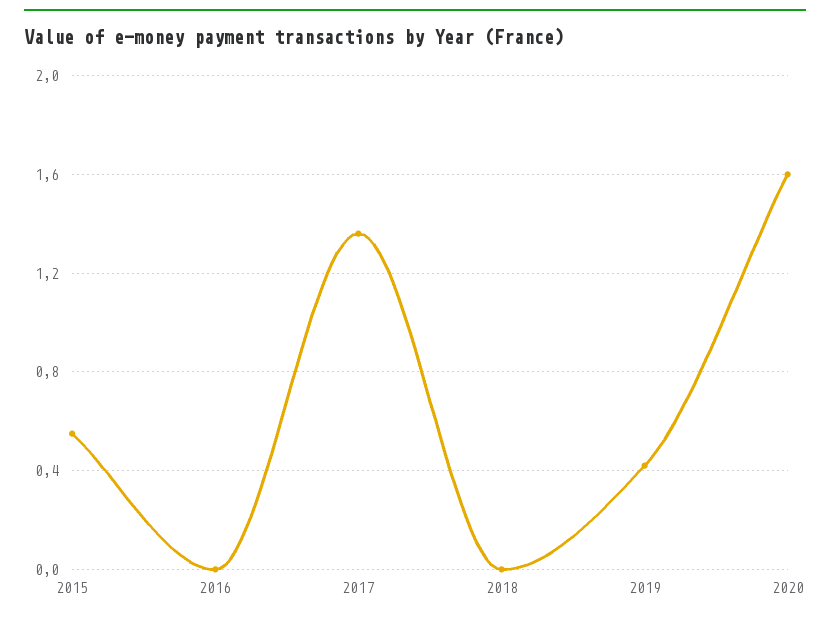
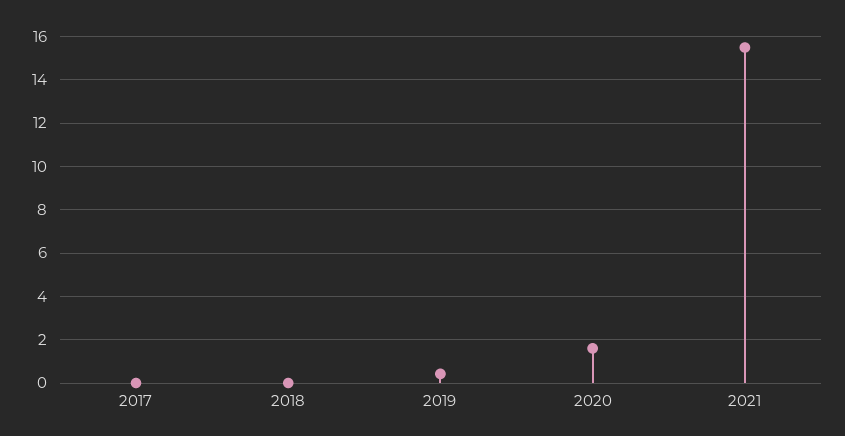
2015: 0.55 -> none
2016: 0 -> none
2017: 1.35 -> 0
2021: none -> 15.5

